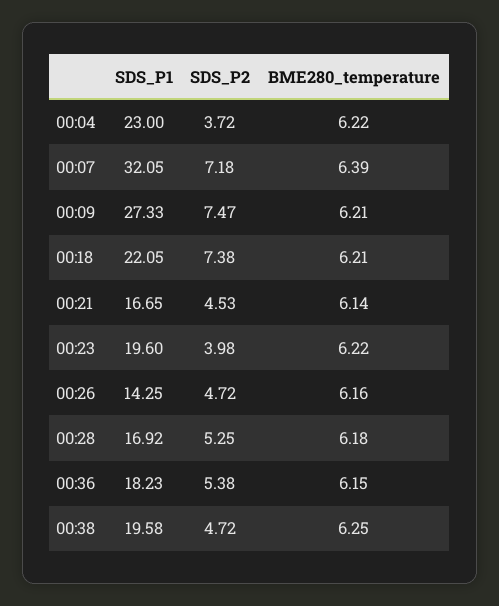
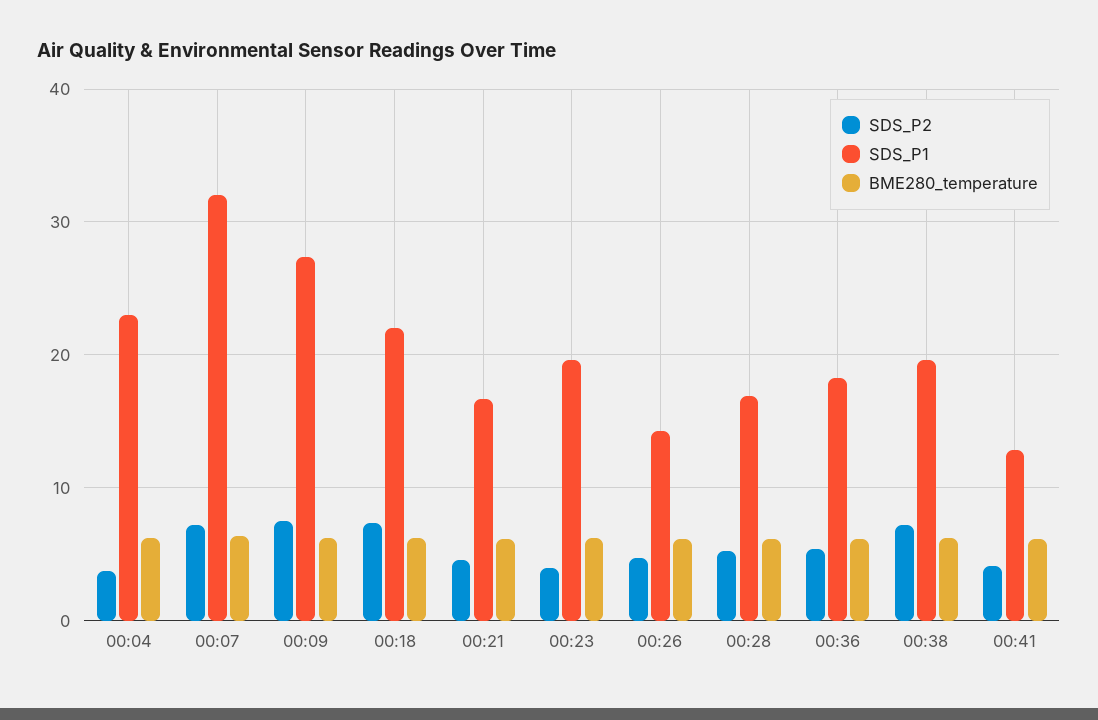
SDS_P2, 00:38: 4.72 -> 7
SDS_P2, 00:41: none -> 4
SDS_P1, 00:41: none -> 13
BME280_temperature, 00:41: none -> 6

